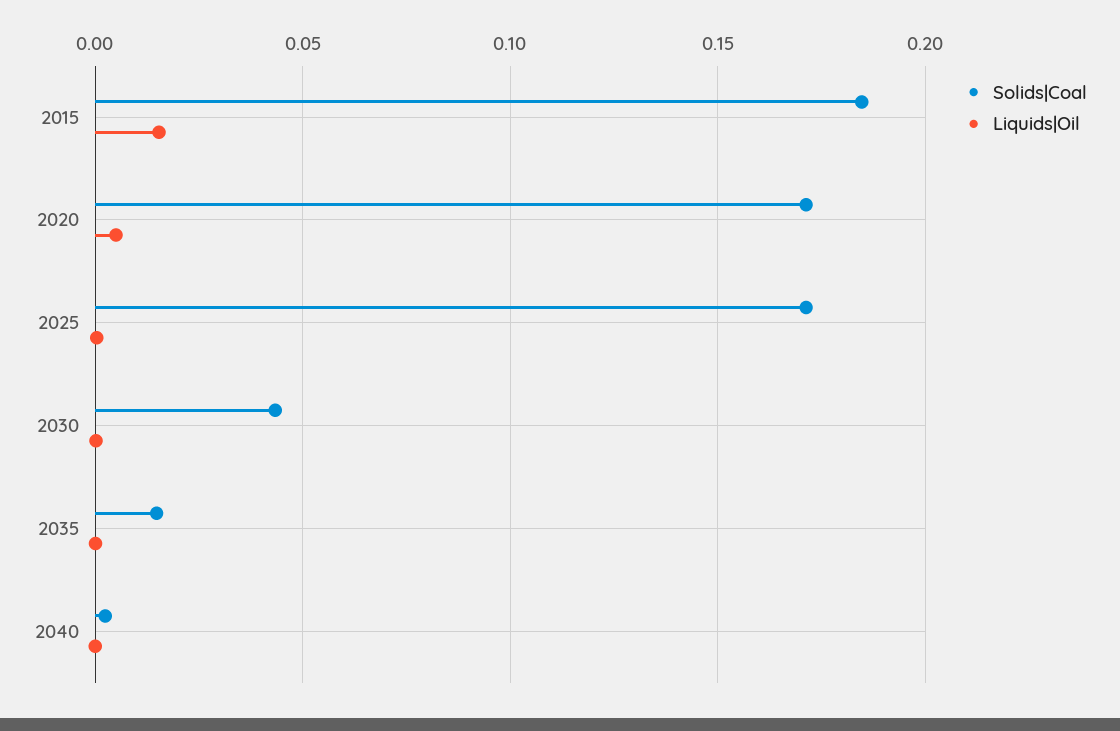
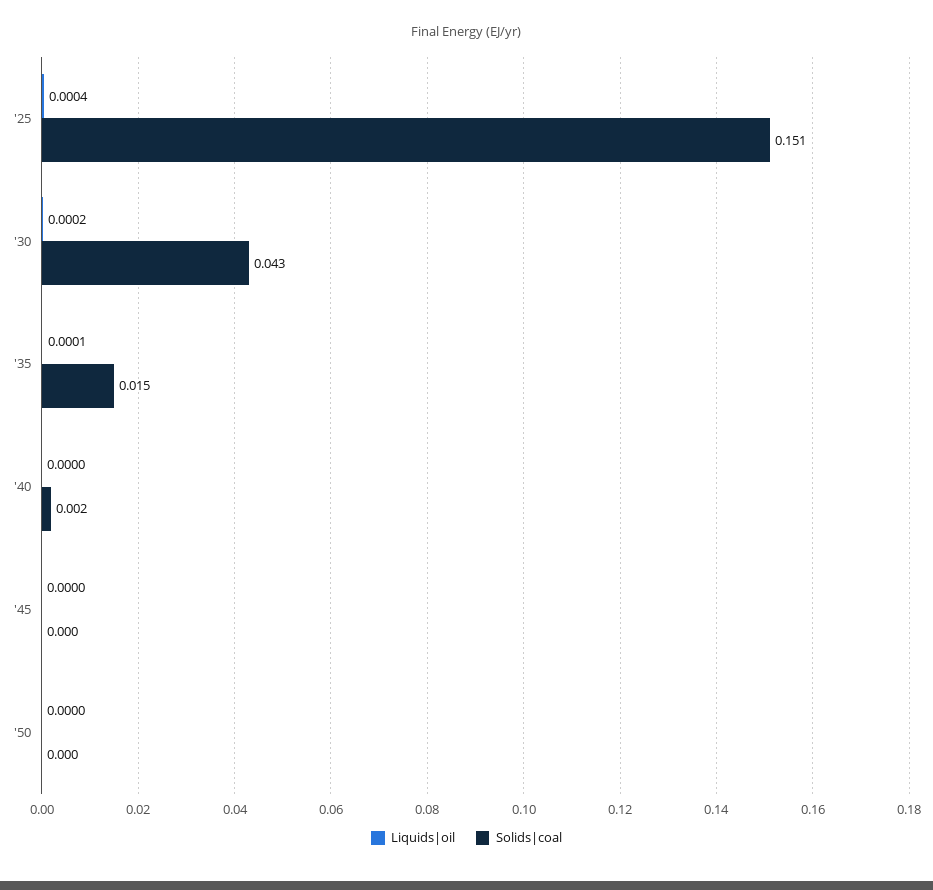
Solids|Coal, 2015: 0.185 -> none
Liquids|Oil, 2015: 0.015 -> none
Solids|Coal, 2020: 0.17 -> none
Liquids|Oil, 2020: 0.005 -> none
Solids|Coal, 2025: 0.17 -> 0.151
Liquids|Oil, '45: none -> 0
Solids|Coal, '45: none -> 0
Liquids|Oil, '50: none -> 0
Solids|Coal, '50: none -> 0

